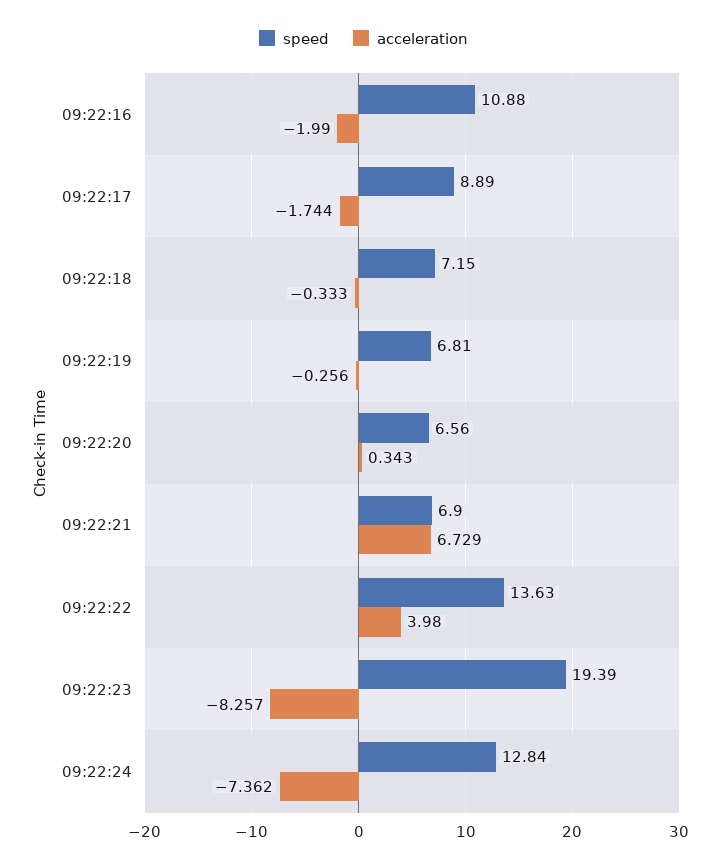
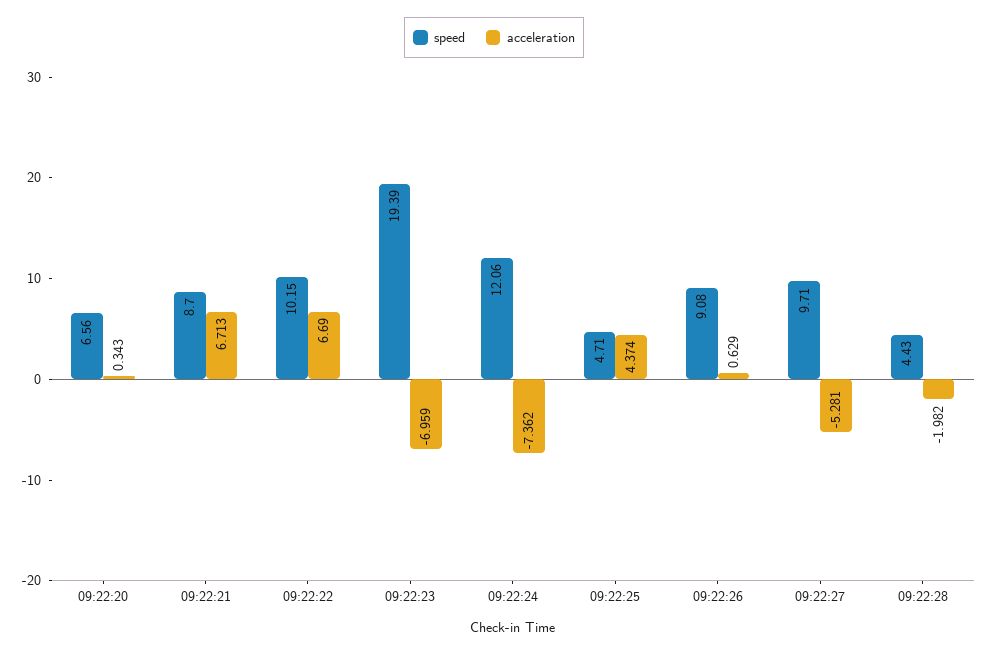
speed, 09:22:16: 10.88 -> none
acceleration, 09:22:16: -1.99 -> none
speed, 09:22:17: 8.89 -> none
acceleration, 09:22:17: -1.744 -> none
speed, 09:22:18: 7.15 -> none
acceleration, 09:22:18: -0.333 -> none
speed, 09:22:19: 6.81 -> none
acceleration, 09:22:19: -0.256 -> none
speed, 09:22:21: 6.9 -> 8.7
acceleration, 09:22:21: 6.729 -> 6.713
speed, 09:22:22: 13.63 -> 10.15
acceleration, 09:22:22: 3.98 -> 6.69
acceleration, 09:22:23: -8.257 -> -6.959
speed, 09:22:24: 12.84 -> 12.06
speed, 09:22:25: none -> 4.71
acceleration, 09:22:25: none -> 4.374
speed, 09:22:26: none -> 9.08
acceleration, 09:22:26: none -> 0.629
speed, 09:22:27: none -> 9.71
acceleration, 09:22:27: none -> -5.281
speed, 09:22:28: none -> 4.43
acceleration, 09:22:28: none -> -1.982

